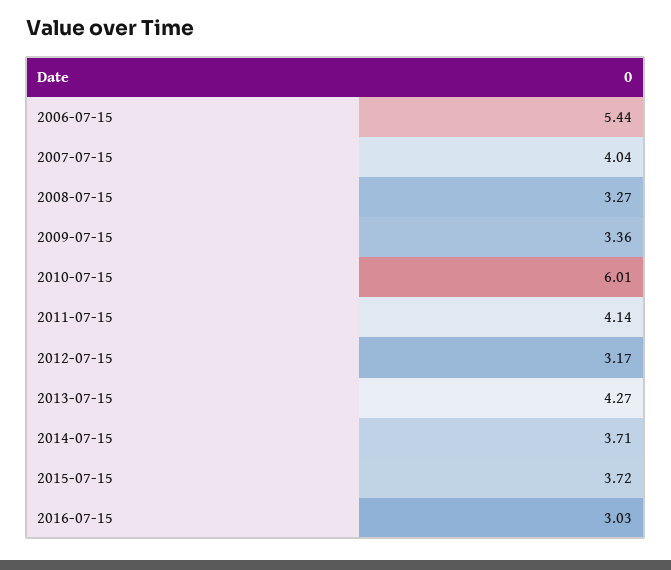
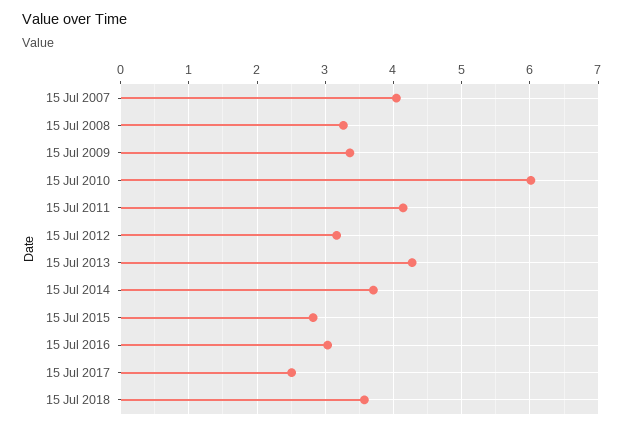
2006-07-15: 5.44 -> none
2015-07-15: 3.72 -> 2.8
15 Jul 2017: none -> 2.5
15 Jul 2018: none -> 3.6

